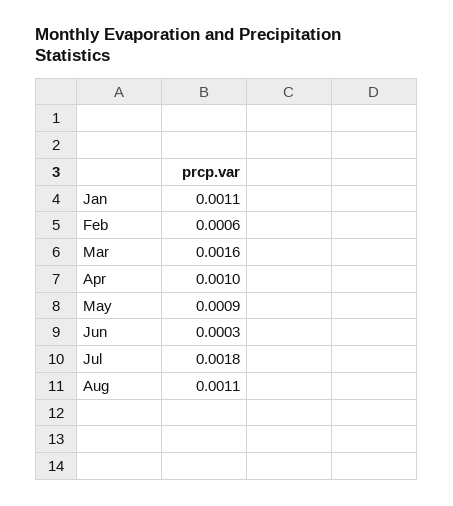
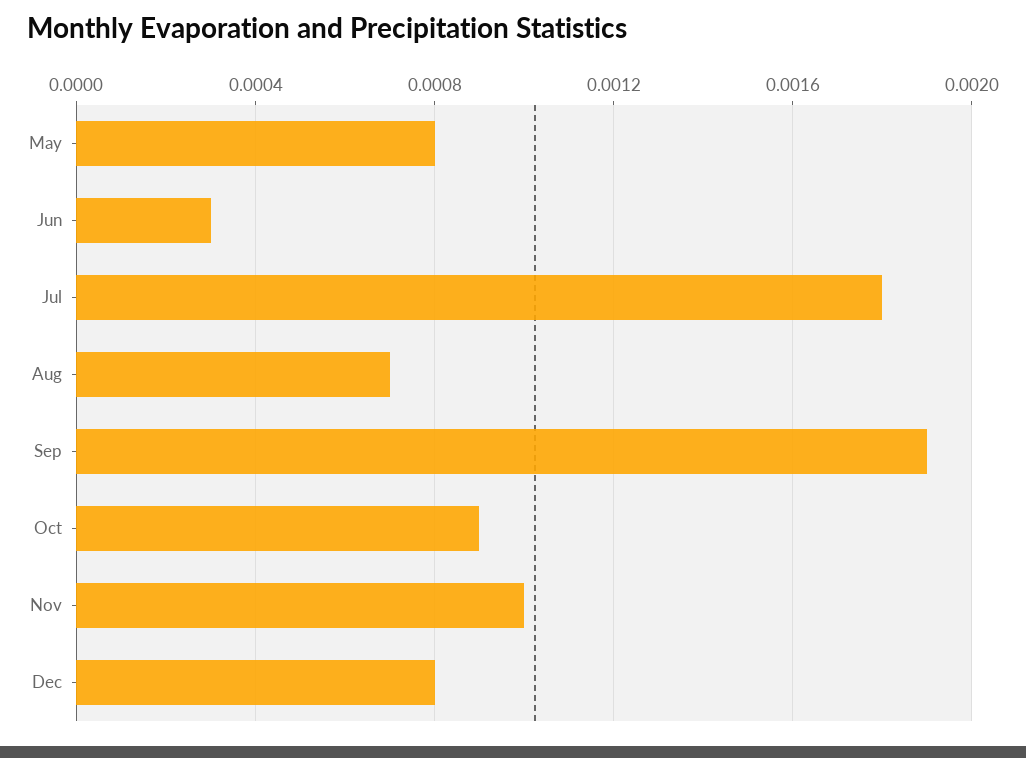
Jan: 0.0011 -> none
Feb: 0.0006 -> none
Mar: 0.0016 -> none
Apr: 0.001 -> none
May: 0.0009 -> 0.0008
Aug: 0.0011 -> 0.0007
Sep: none -> 0.0019
Oct: none -> 0.0009
Nov: none -> 0.001
Dec: none -> 0.0008

